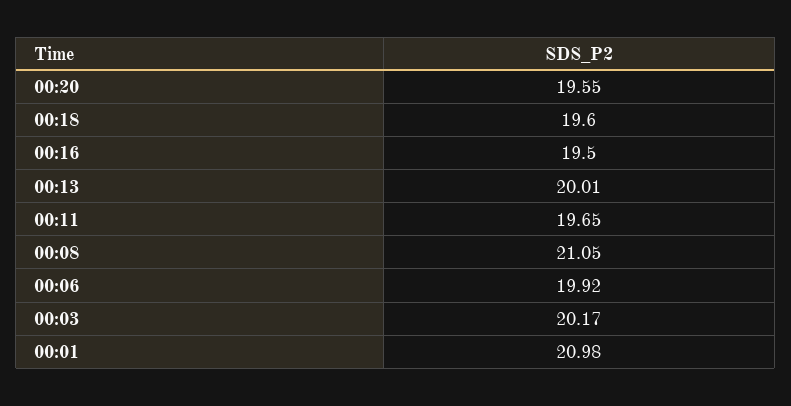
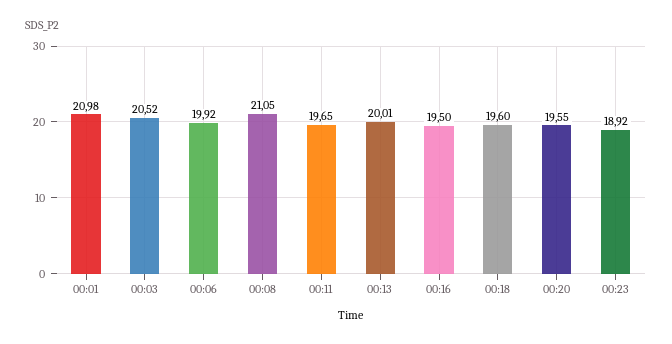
00:03: 20.17 -> 20.52
00:23: none -> 18.92

